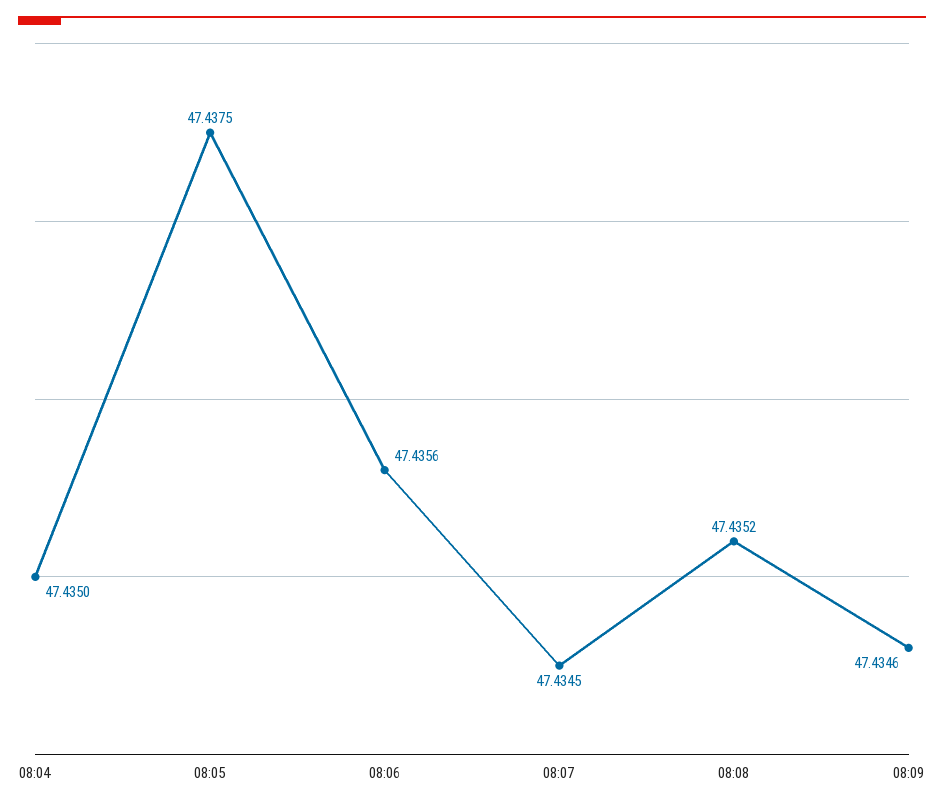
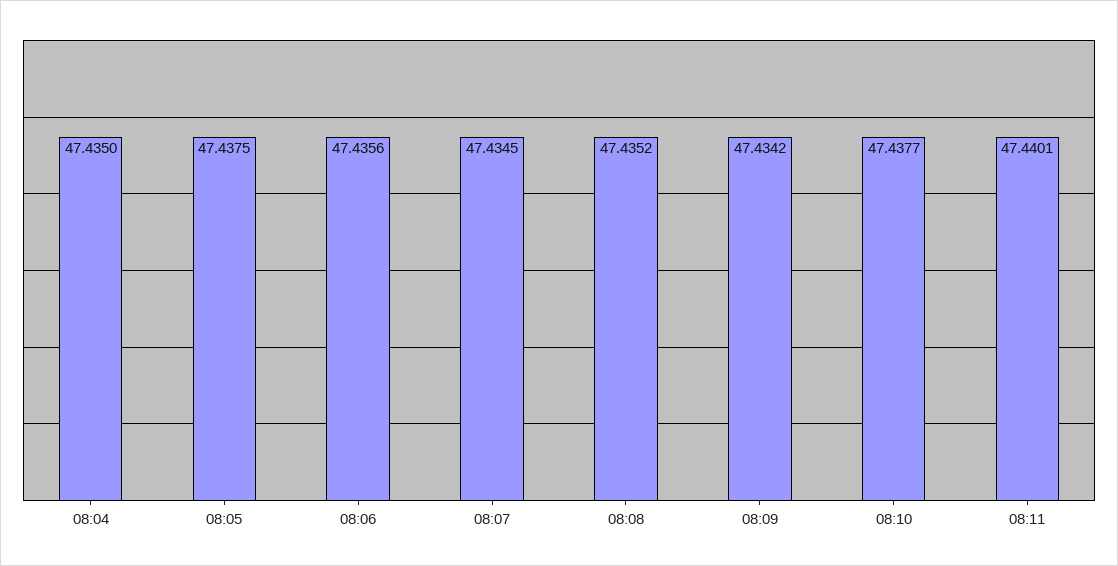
08:09: 47.4346 -> 47.4342
08:10: none -> 47.4377
08:11: none -> 47.4401

